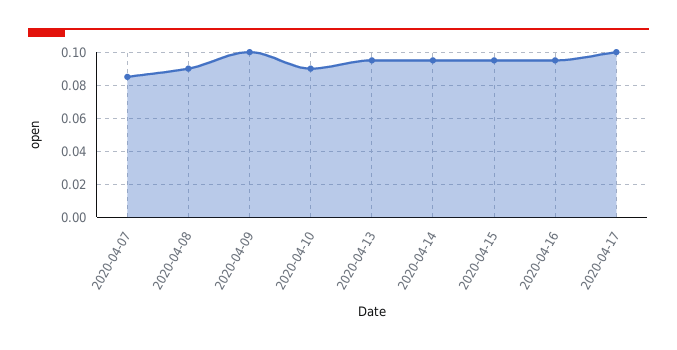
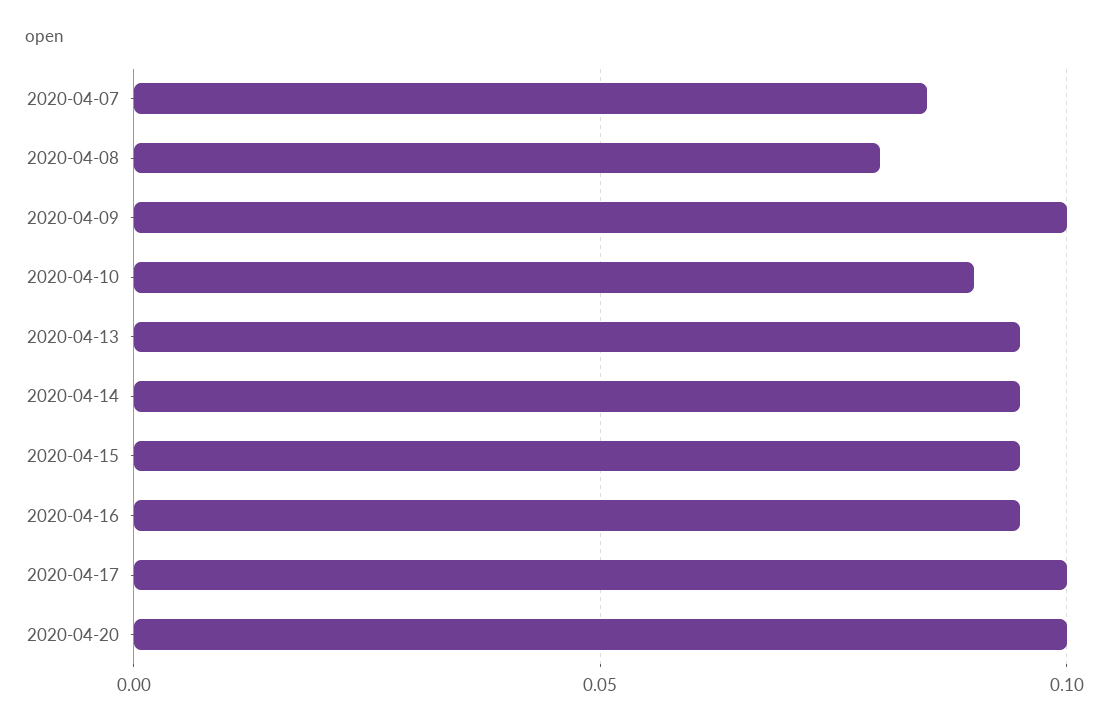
2020-04-08: 0.09 -> 0.08
2020-04-20: none -> 0.1

